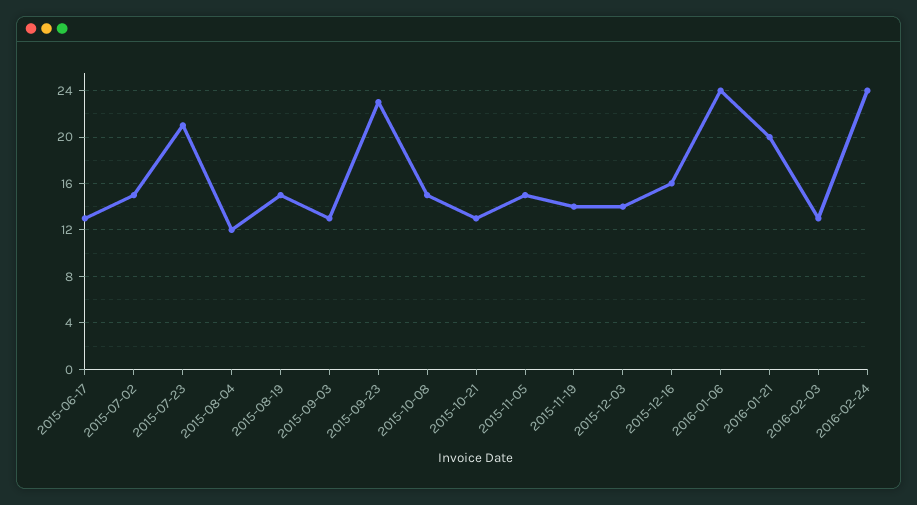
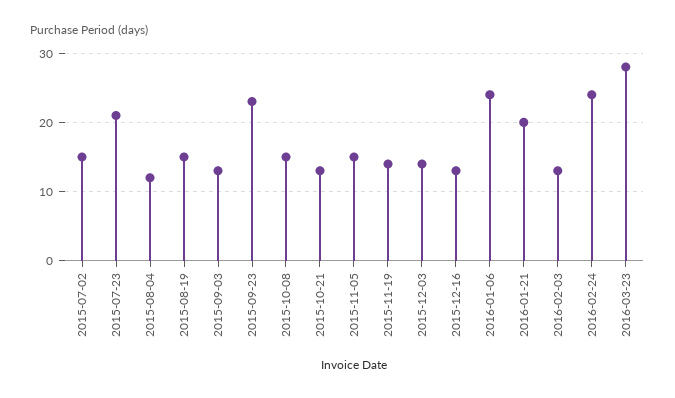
2015-06-17: 13 -> none
2015-12-16: 16 -> 13
2016-03-23: none -> 28

